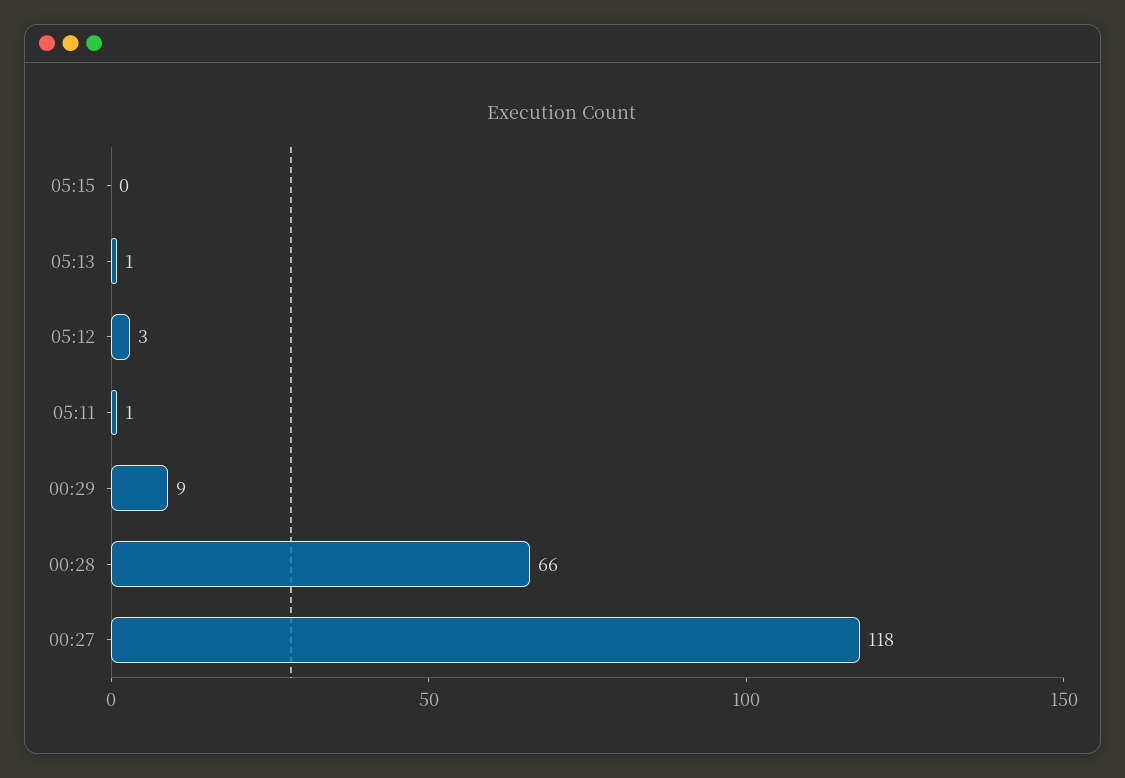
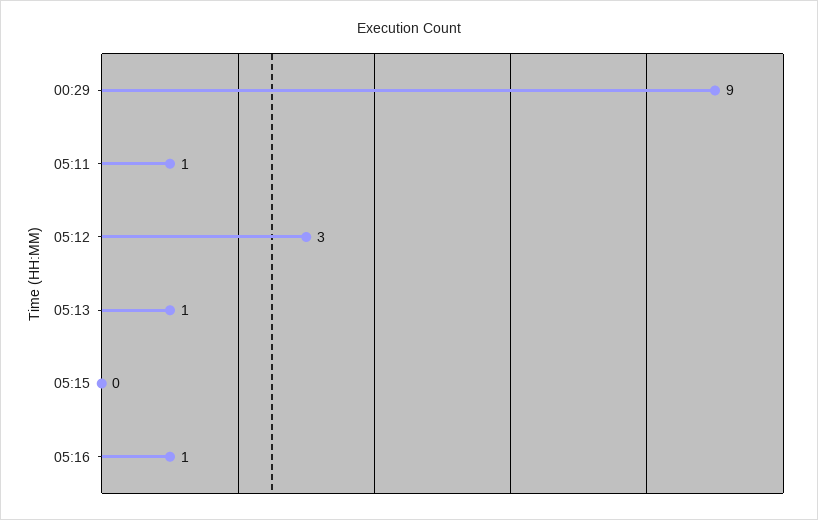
00:28: 66 -> none
00:27: 118 -> none
05:16: none -> 1

